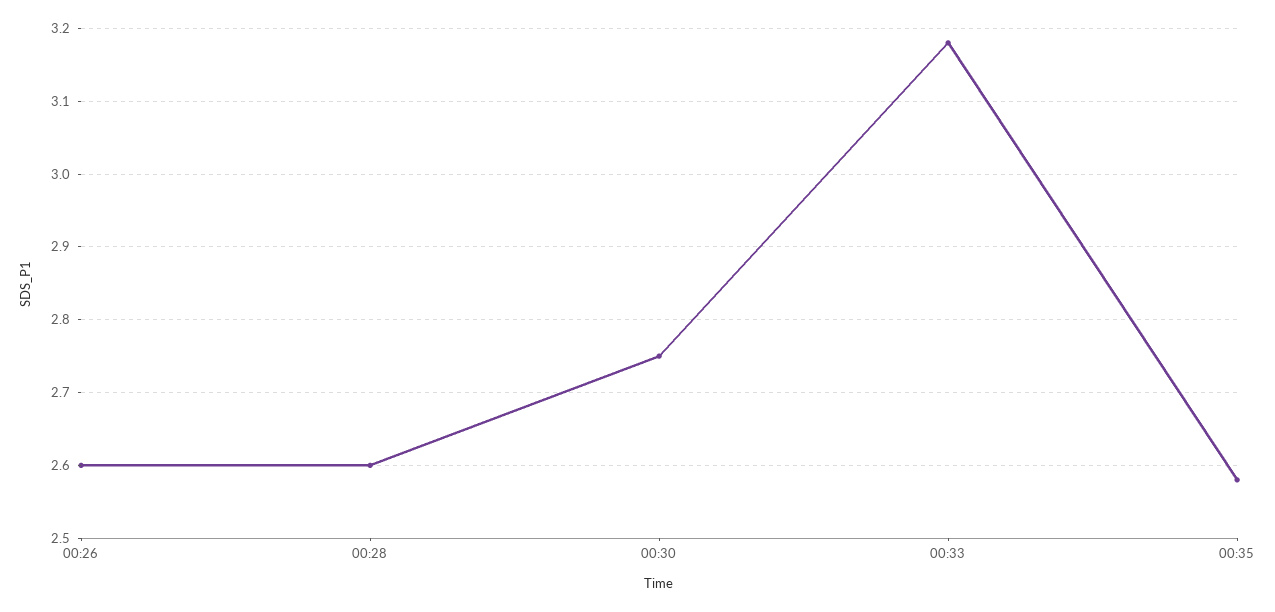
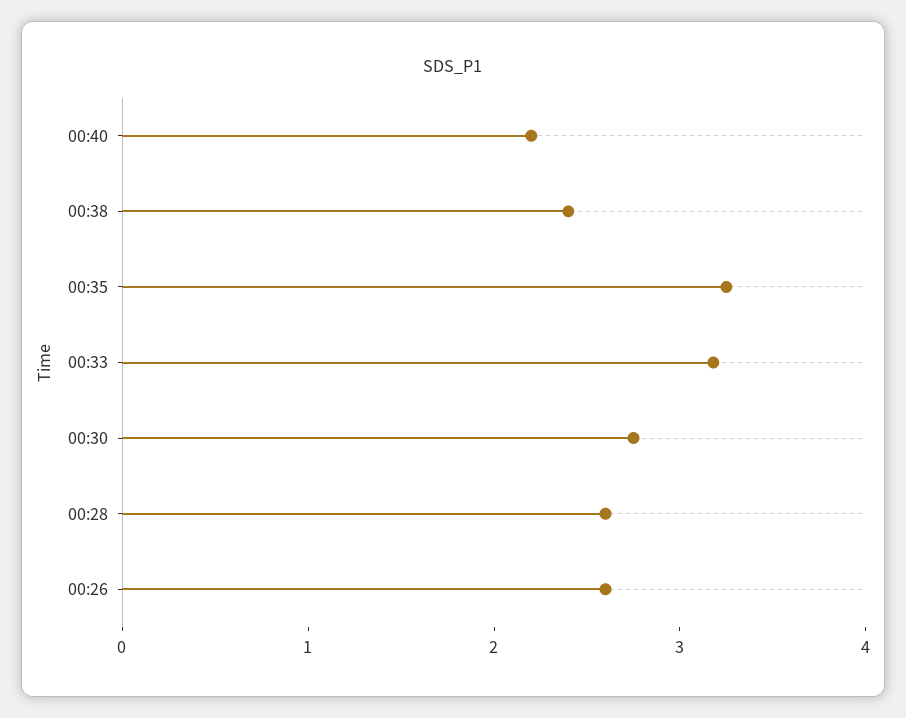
00:35: 2.58 -> 3.2
00:40: none -> 2.2
00:38: none -> 2.4

